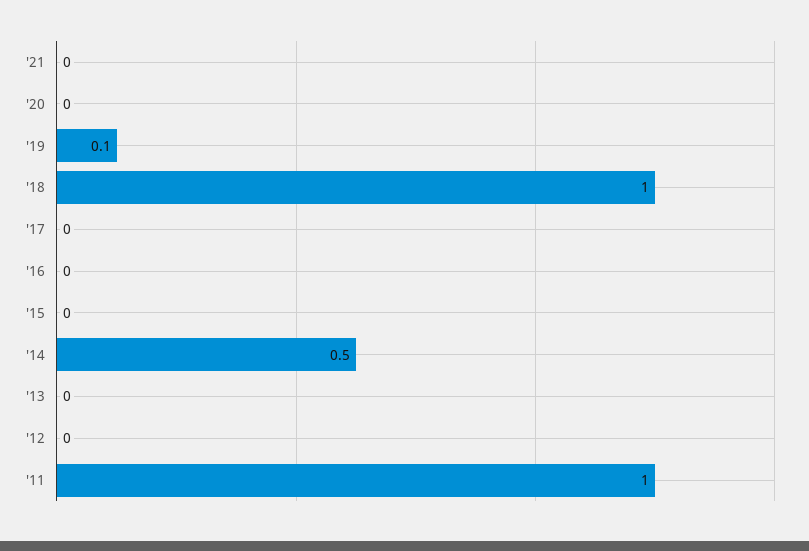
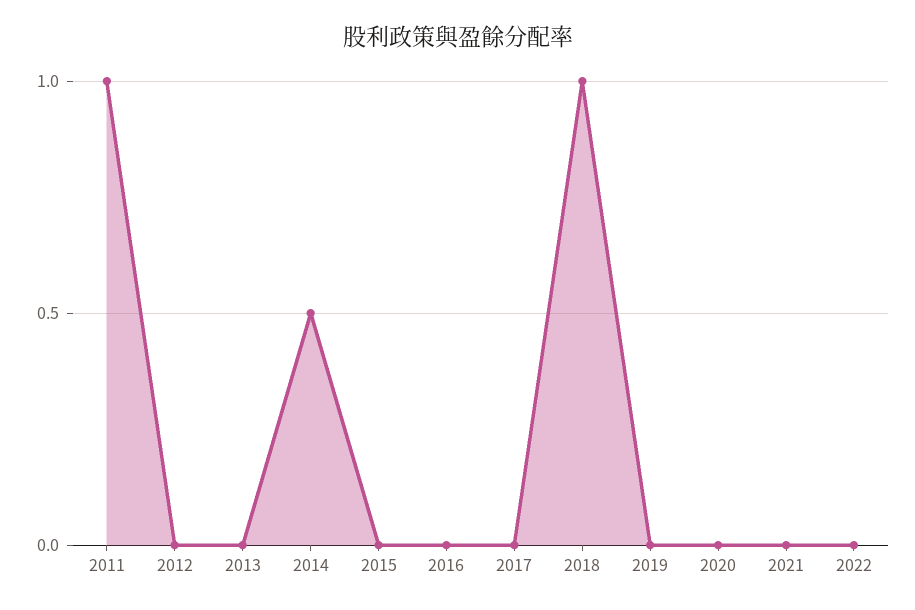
'19: 0.1 -> 0
2022: none -> 0

